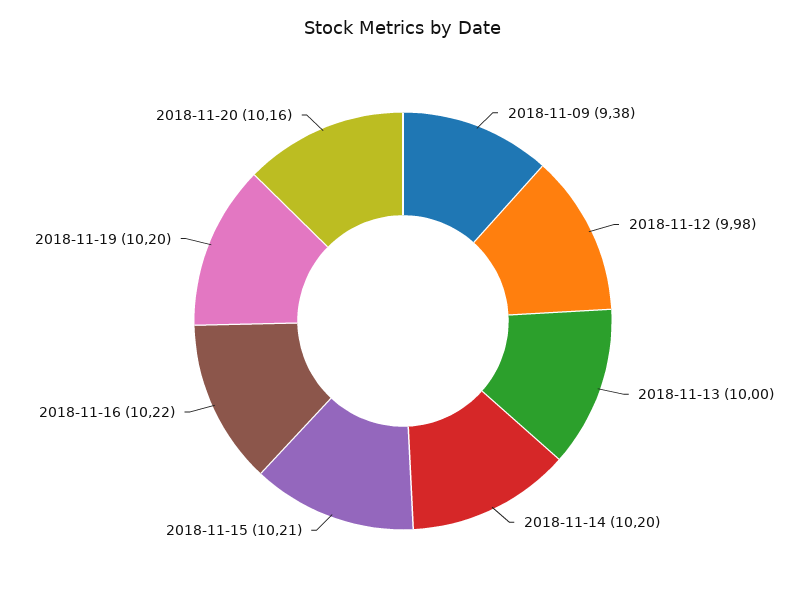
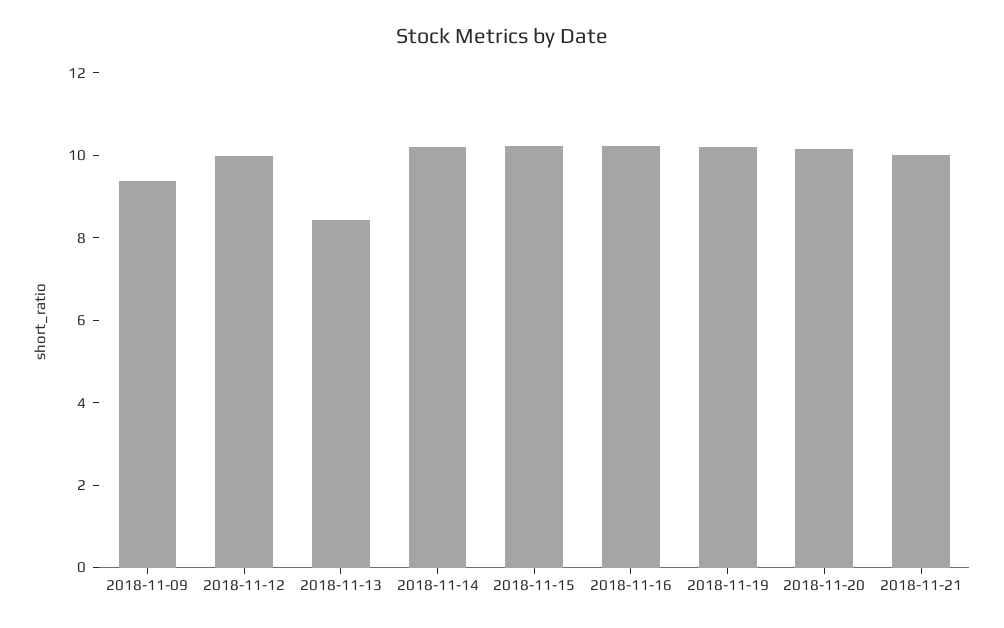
2018-11-13: 10 -> 8.5
2018-11-21: none -> 10

